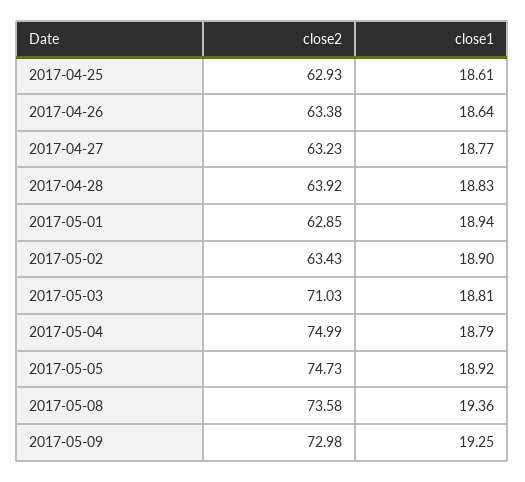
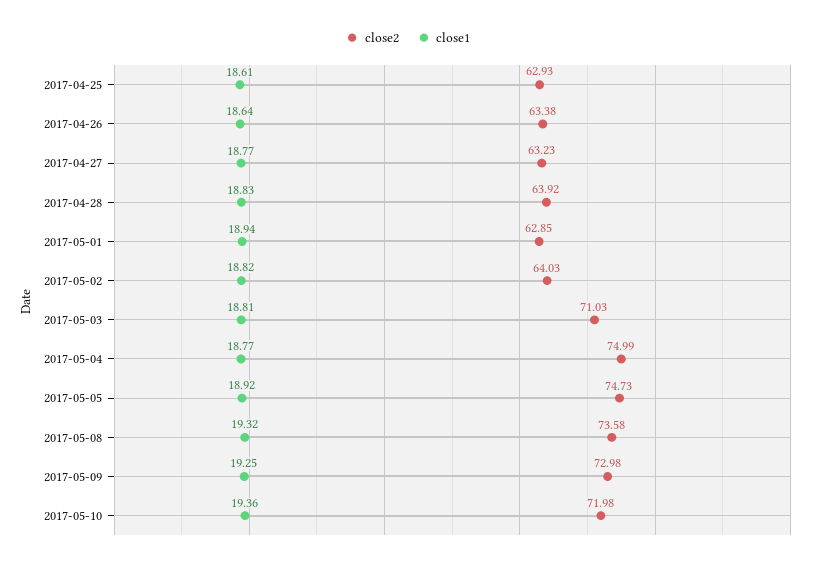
close2, 2017-05-02: 63.43 -> 64.03
close1, 2017-05-02: 18.9 -> 18.82
close1, 2017-05-04: 18.79 -> 18.77
close1, 2017-05-08: 19.36 -> 19.32
close2, 2017-05-10: none -> 71.98
close1, 2017-05-10: none -> 19.36

